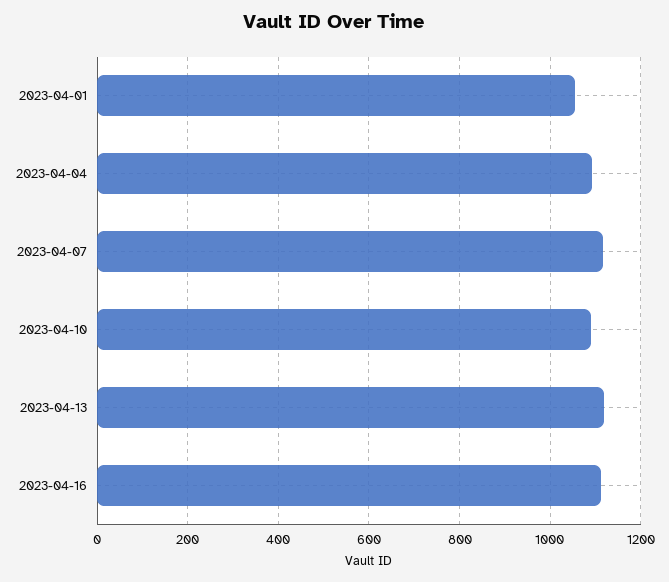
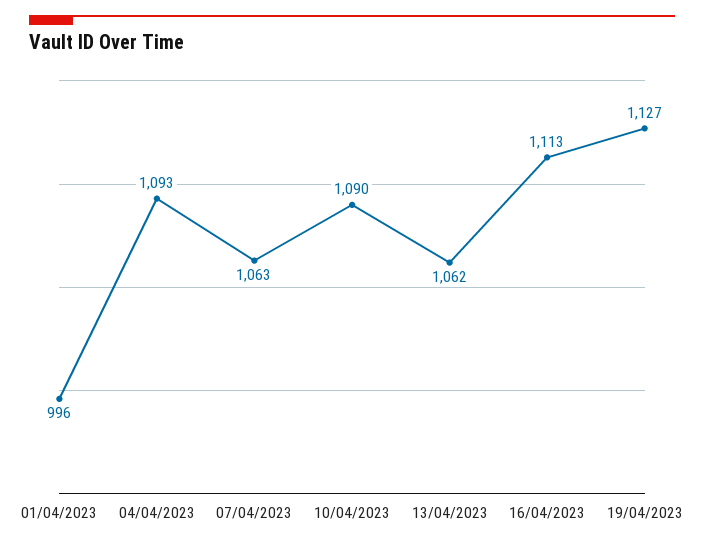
2023-04-01: 1060 -> 996
2023-04-07: 1120 -> 1063
2023-04-13: 1120 -> 1062
19/04/2023: none -> 1127

